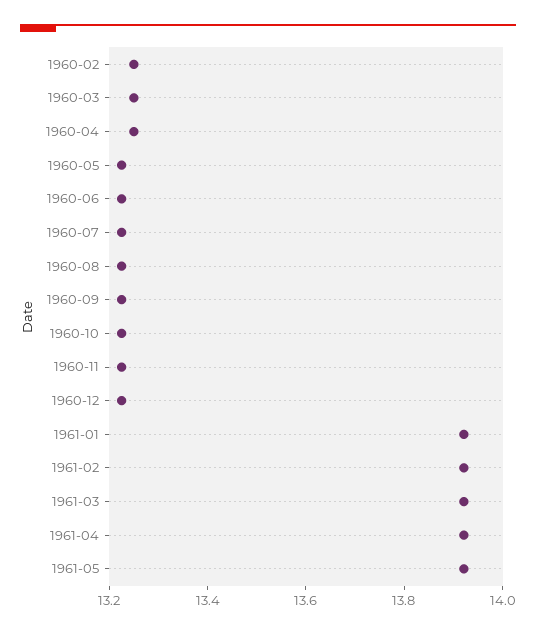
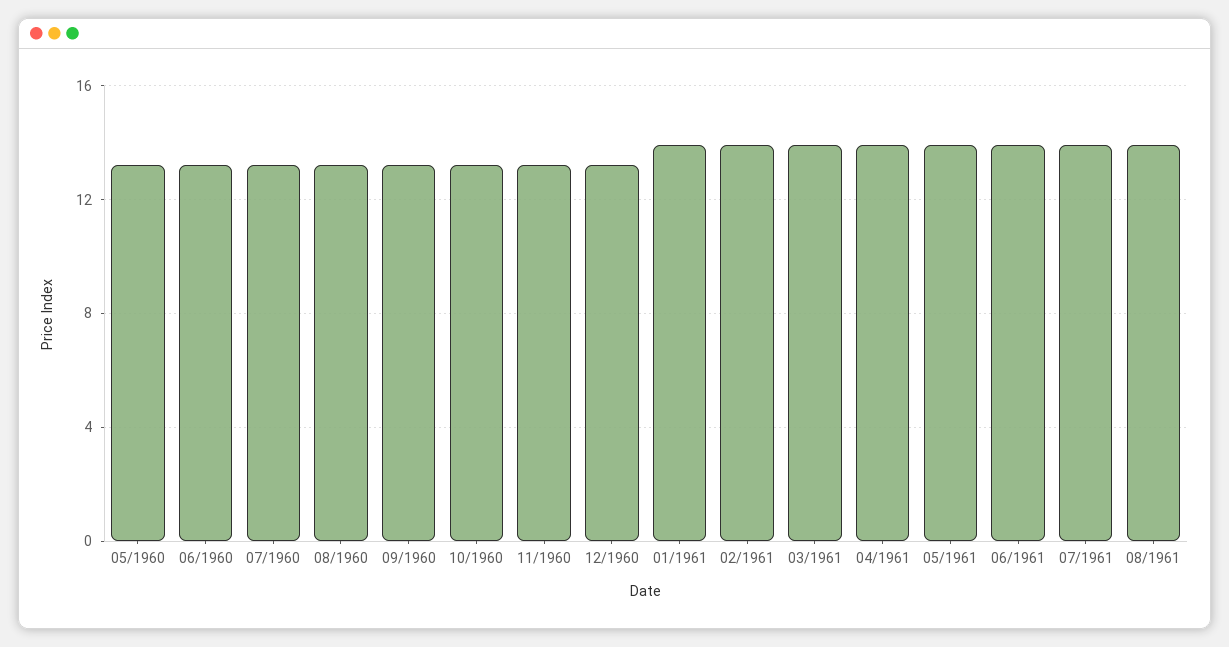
1960-02: 13.25 -> none
1960-03: 13.25 -> none
1960-04: 13.25 -> none
06/1961: none -> 14
07/1961: none -> 14
08/1961: none -> 14

